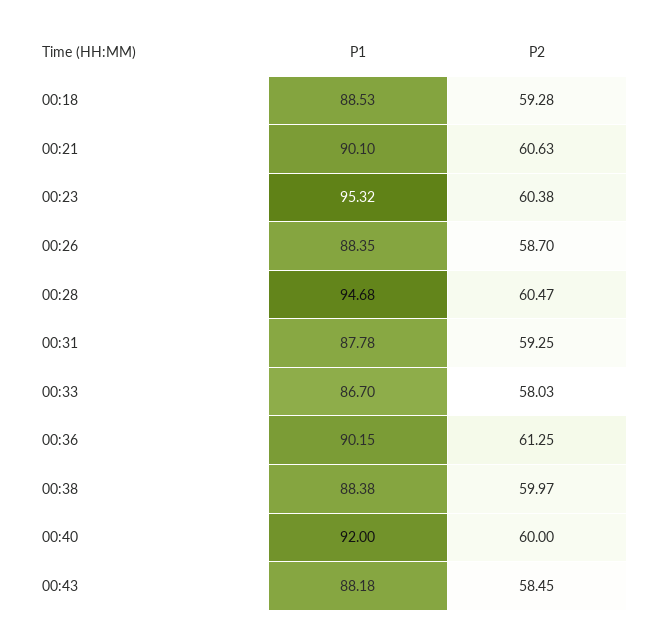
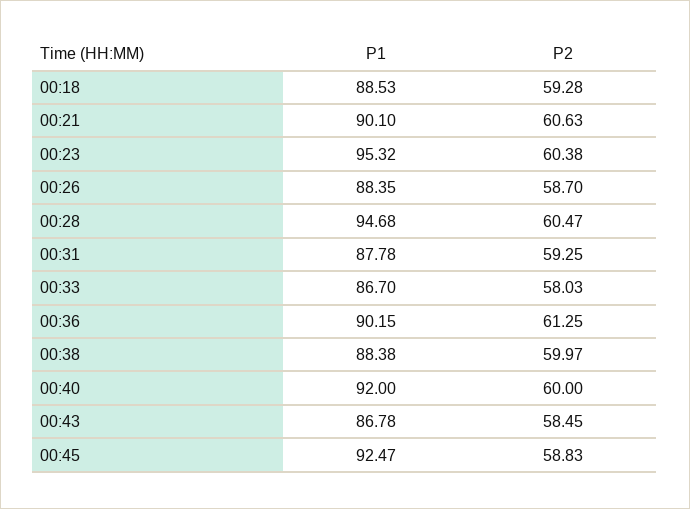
P1, 00:43: 88.18 -> 86.78
P1, 00:45: none -> 92.47
P2, 00:45: none -> 58.83

